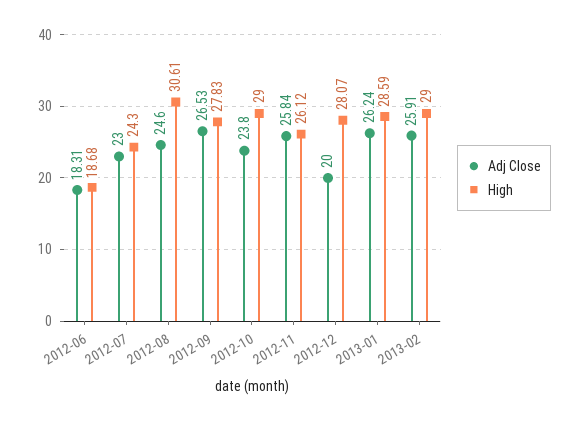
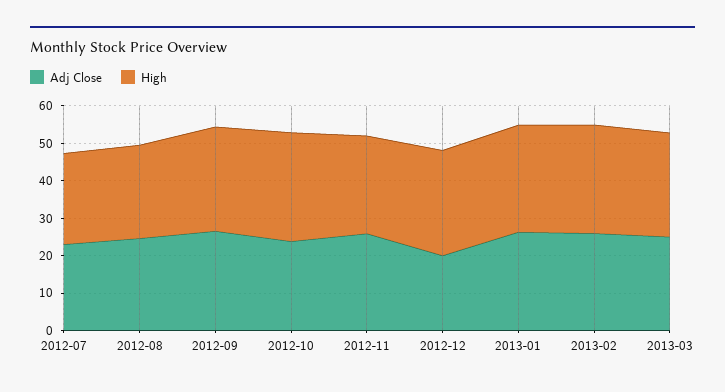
Adj Close, 2012-06: 18.31 -> none
High, 2012-06: 18.68 -> none
High, 2012-08: 30.61 -> 25
Adj Close, 2013-03: none -> 25
High, 2013-03: none -> 27.5

